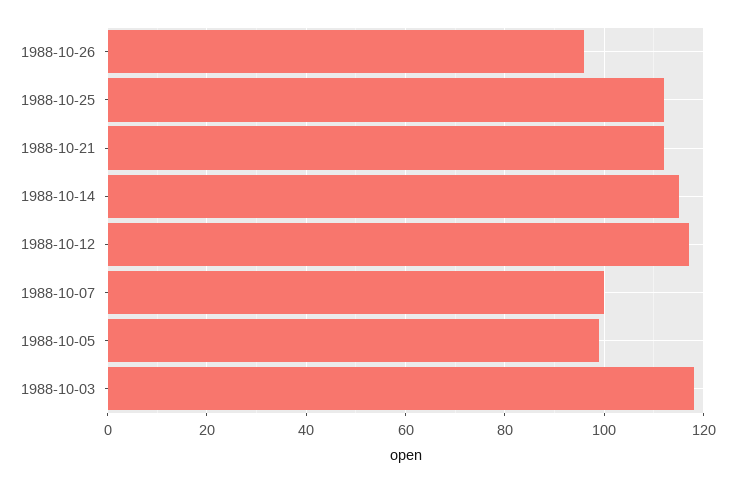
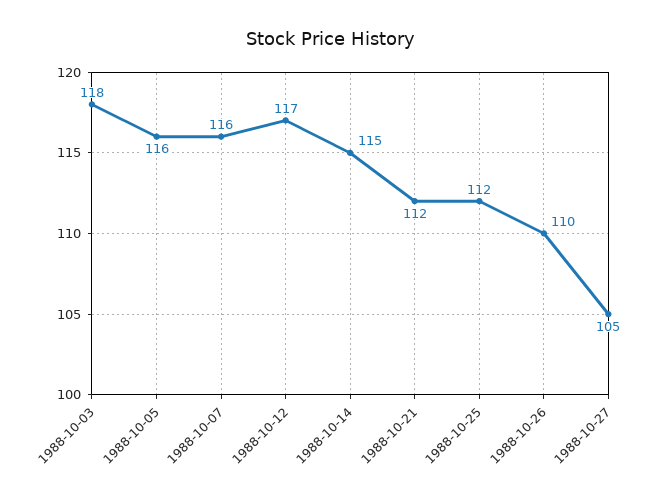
1988-10-26: 95 -> 110
1988-10-07: 100 -> 116
1988-10-05: 100 -> 116
1988-10-27: none -> 105

